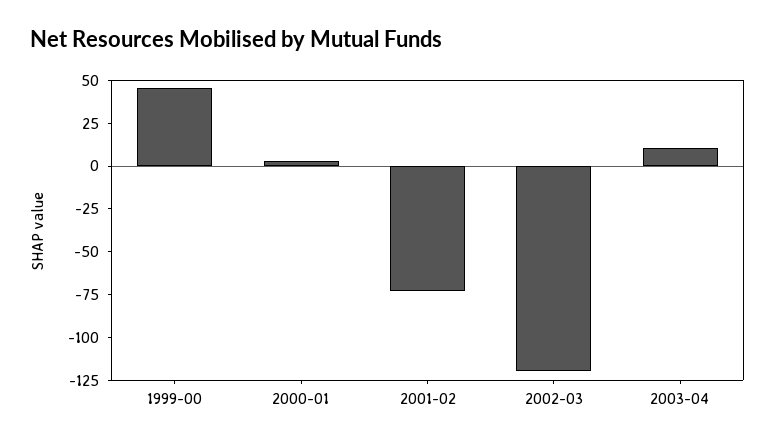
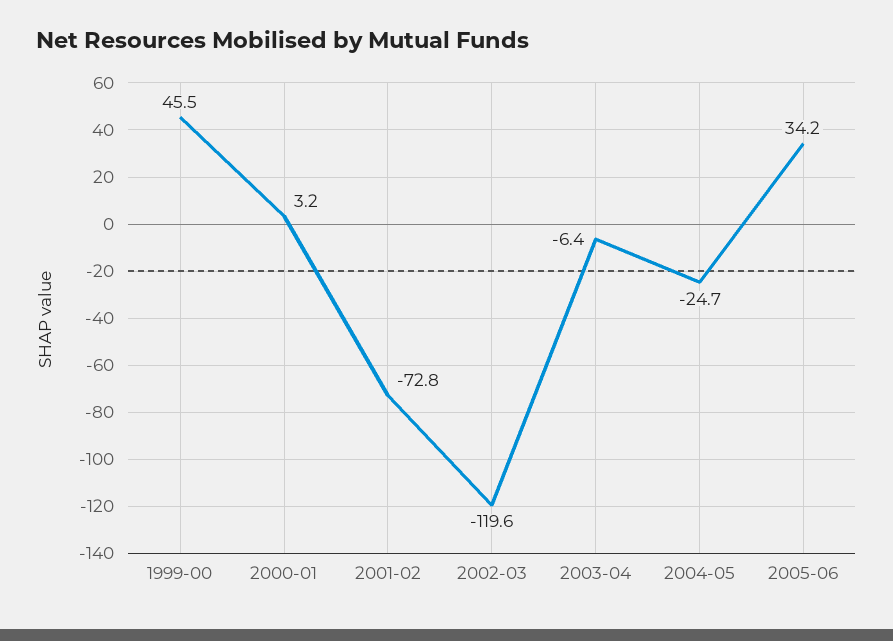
2003-04: 10 -> -6.4
2004-05: none -> -24.7
2005-06: none -> 34.2

